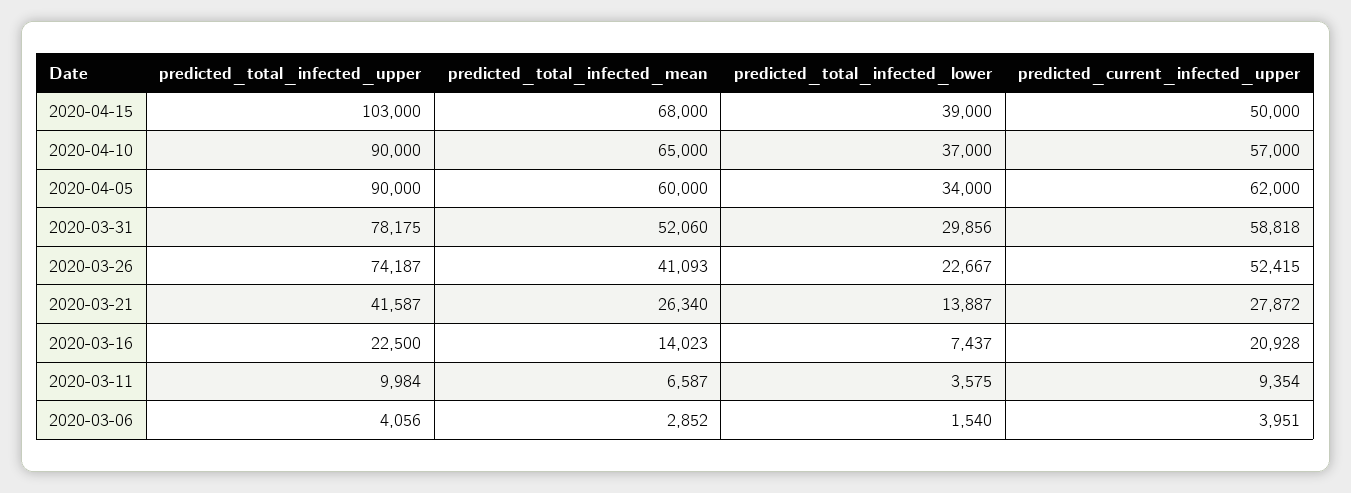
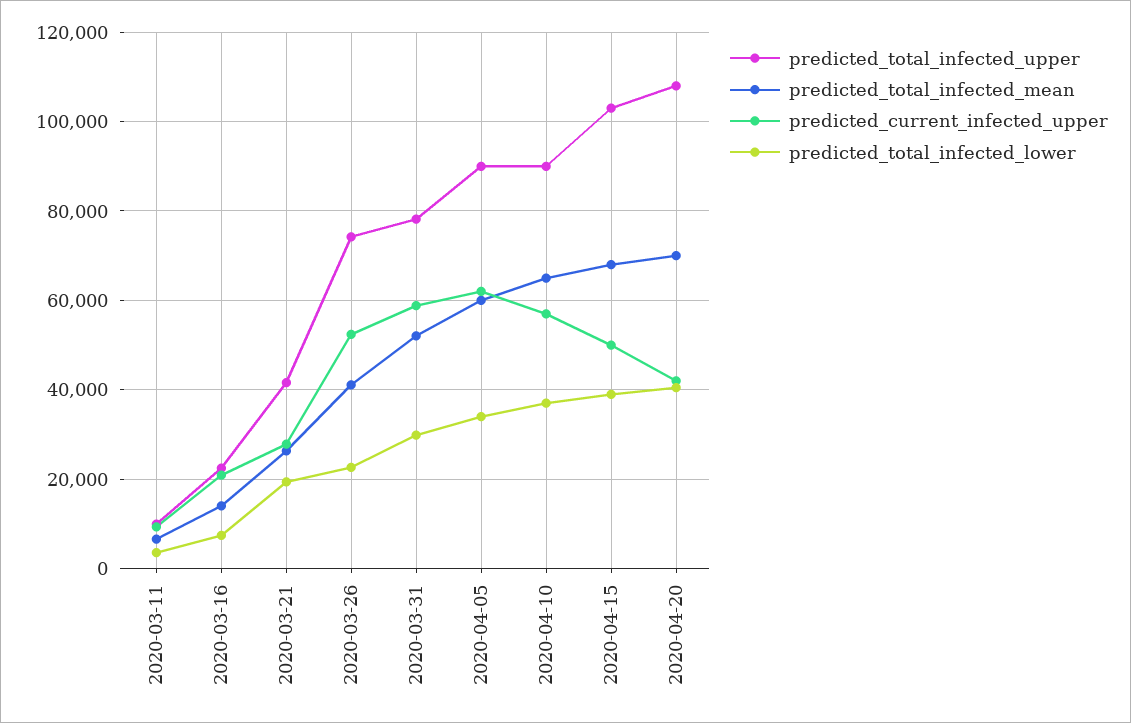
predicted_total_infected_lower, 2020-03-21: 13887 -> 20000
predicted_total_infected_upper, 2020-03-06: 4056 -> none
predicted_total_infected_mean, 2020-03-06: 2852 -> none
predicted_total_infected_lower, 2020-03-06: 1540 -> none
predicted_current_infected_upper, 2020-03-06: 3951 -> none
predicted_total_infected_upper, 2020-04-20: none -> 108000
predicted_total_infected_mean, 2020-04-20: none -> 70000
predicted_current_infected_upper, 2020-04-20: none -> 42000
predicted_total_infected_lower, 2020-04-20: none -> 40000

